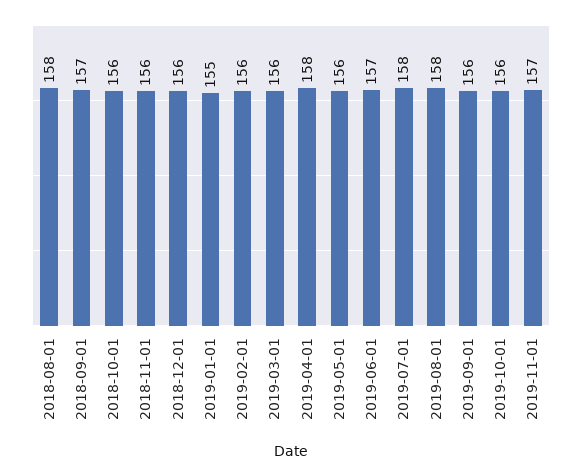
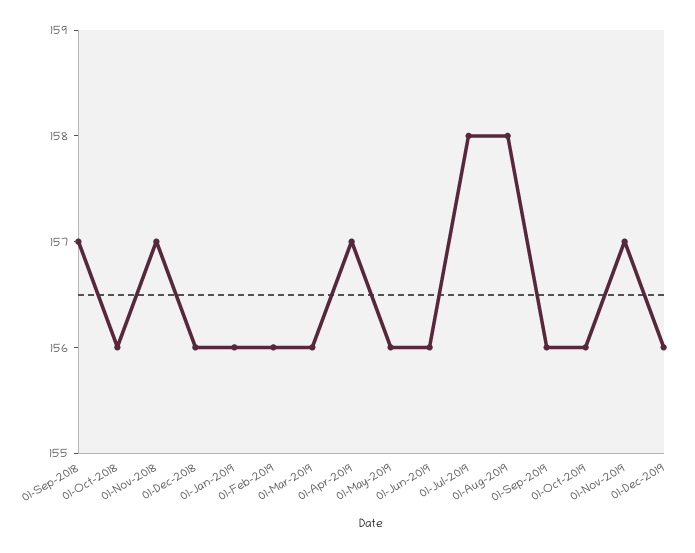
2018-08-01: 158 -> none
2018-11-01: 156 -> 157
2019-01-01: 155 -> 156
2019-04-01: 158 -> 157
2019-06-01: 157 -> 156
01-Dec-2019: none -> 156

